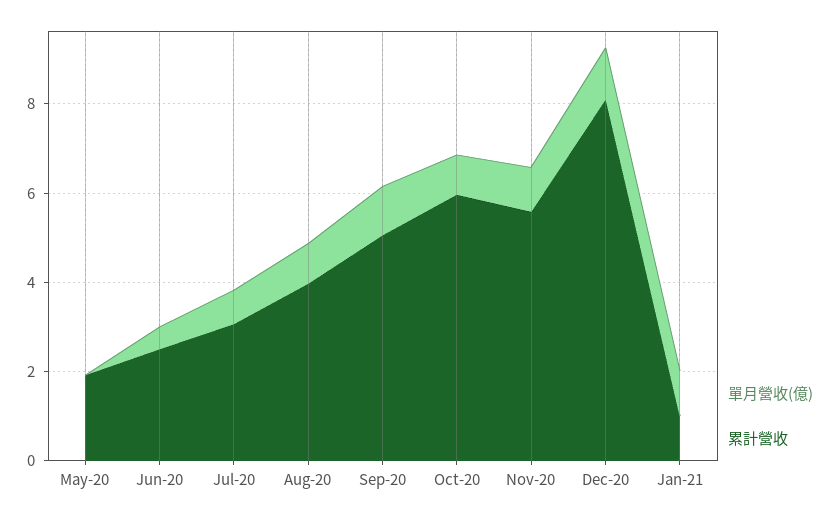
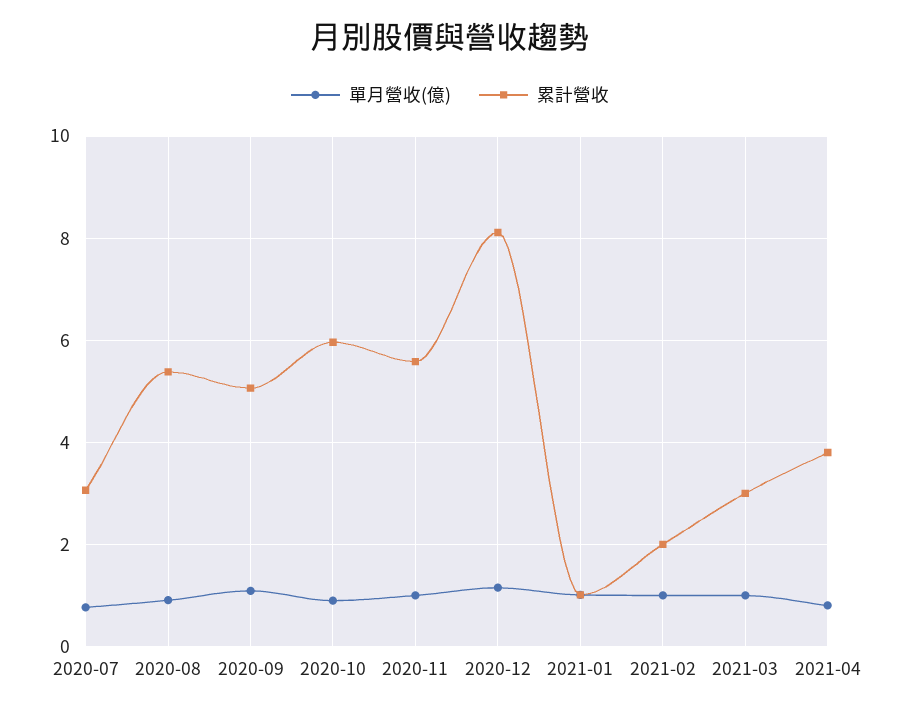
單月營收(億), May-20: 0 -> none
累計營收, May-20: 2 -> none
單月營收(億), Jun-20: 0.5 -> none
累計營收, Jun-20: 2.5 -> none
累計營收, Aug-20: 4 -> 5.4
單月營收(億), 2021-02: none -> 1
累計營收, 2021-02: none -> 2
單月營收(億), 2021-03: none -> 1
累計營收, 2021-03: none -> 3
單月營收(億), 2021-04: none -> 0.8
累計營收, 2021-04: none -> 3.8

